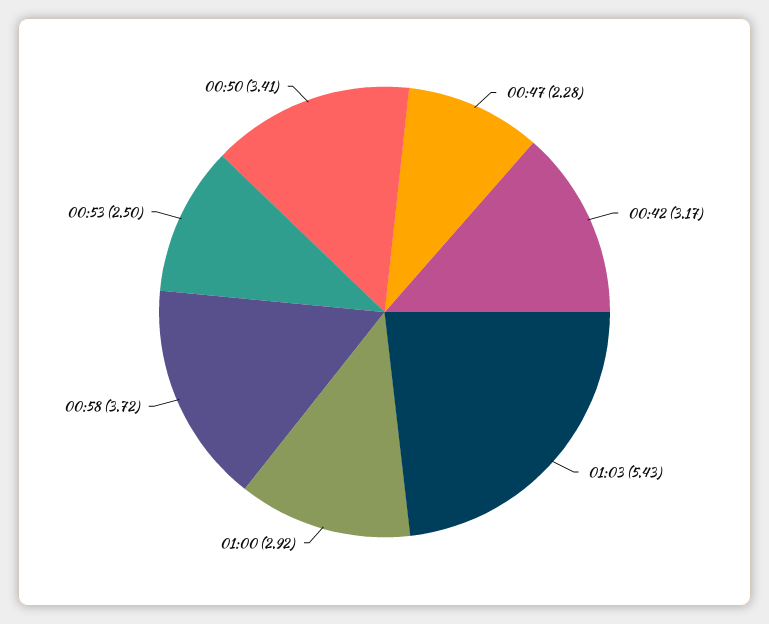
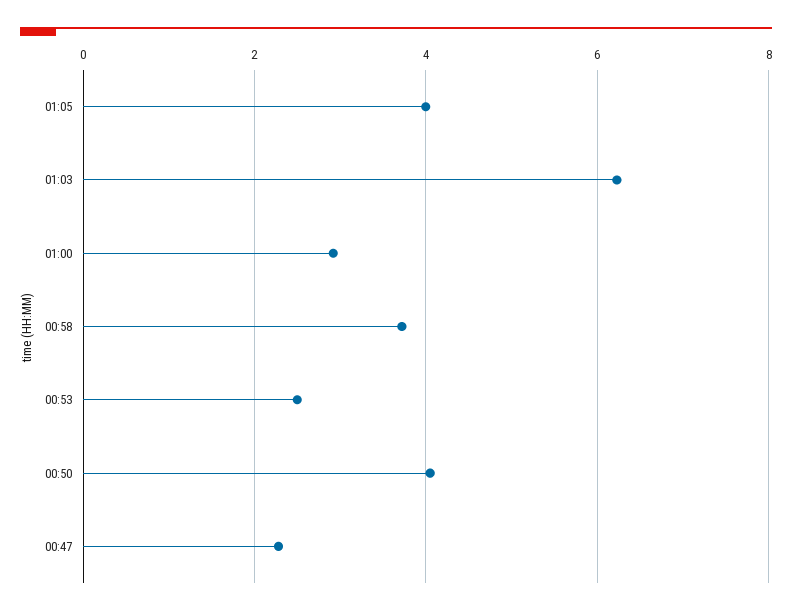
00:42: 3.17 -> none
01:03: 5.43 -> 6.2
00:50: 3.41 -> 4
01:05: none -> 4

